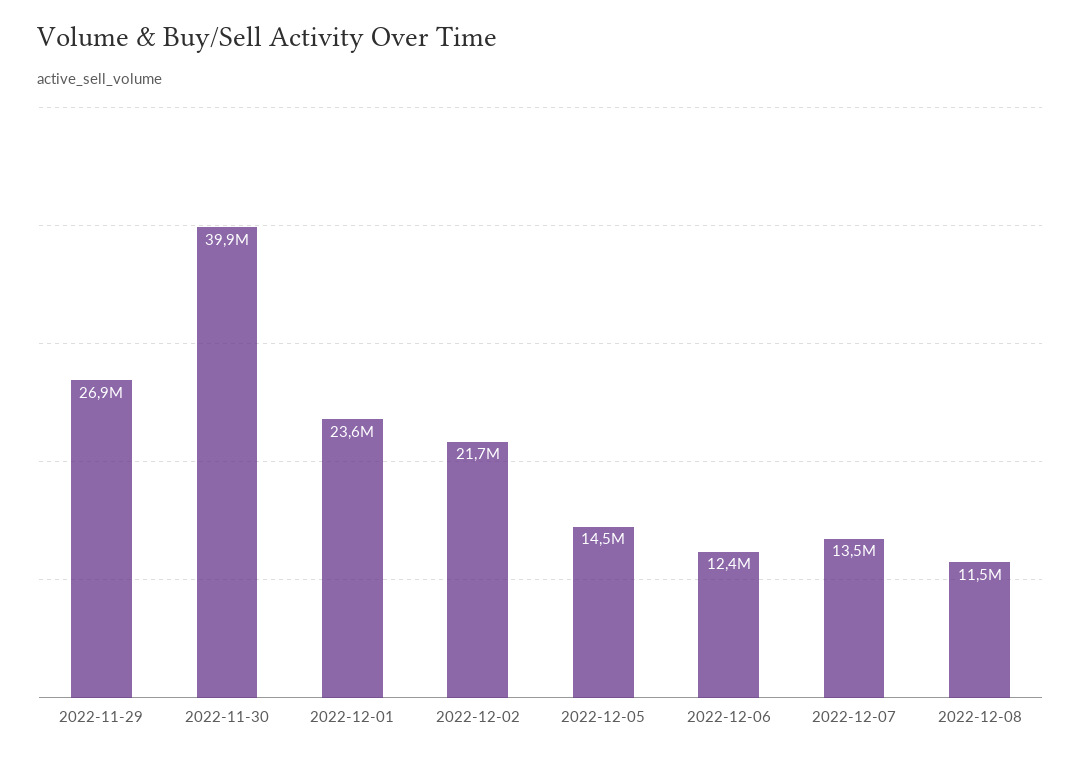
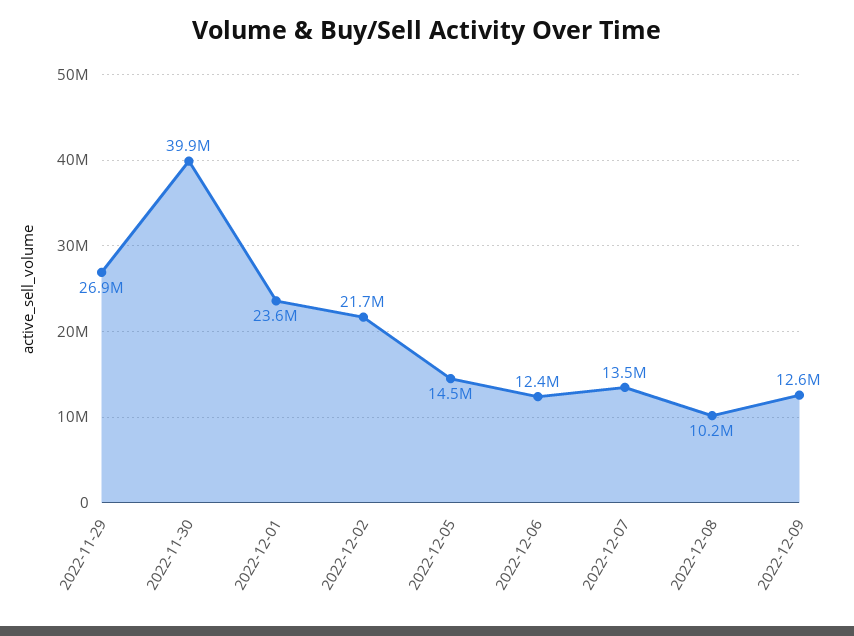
2022-12-08: 11500000 -> 10200000
2022-12-09: none -> 12600000

